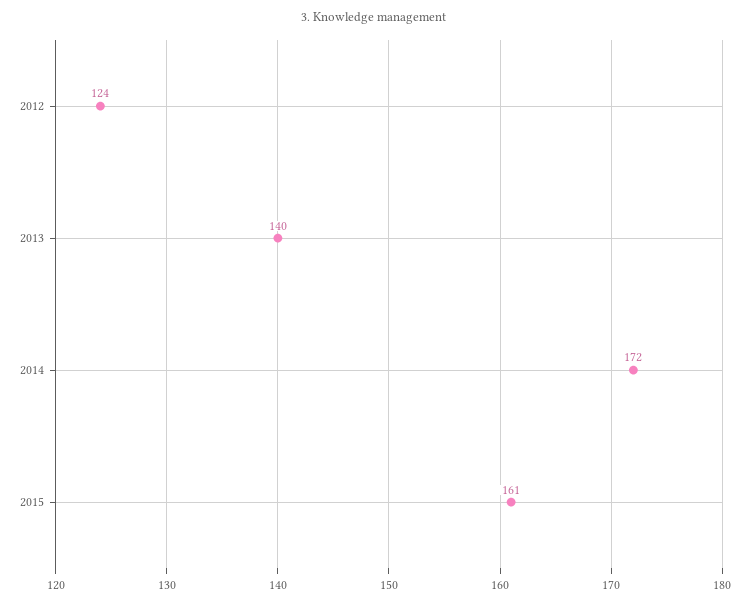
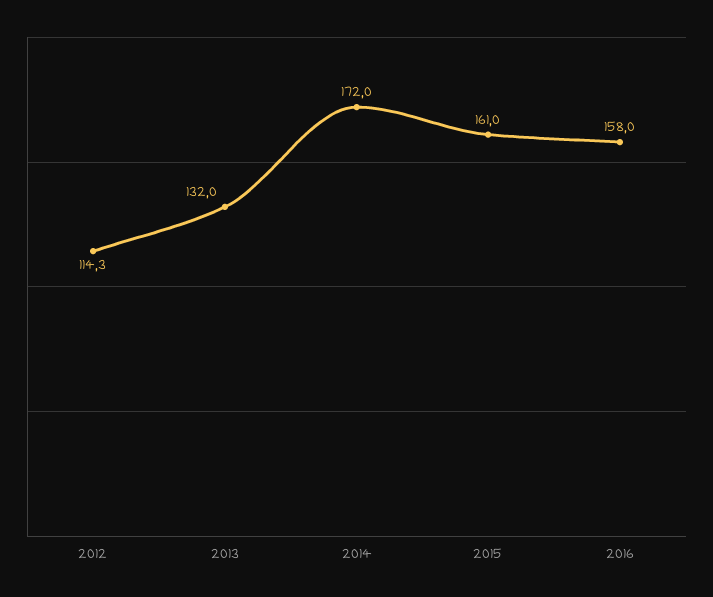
2012: 124 -> 114.3
2013: 140 -> 132
2016: none -> 158

